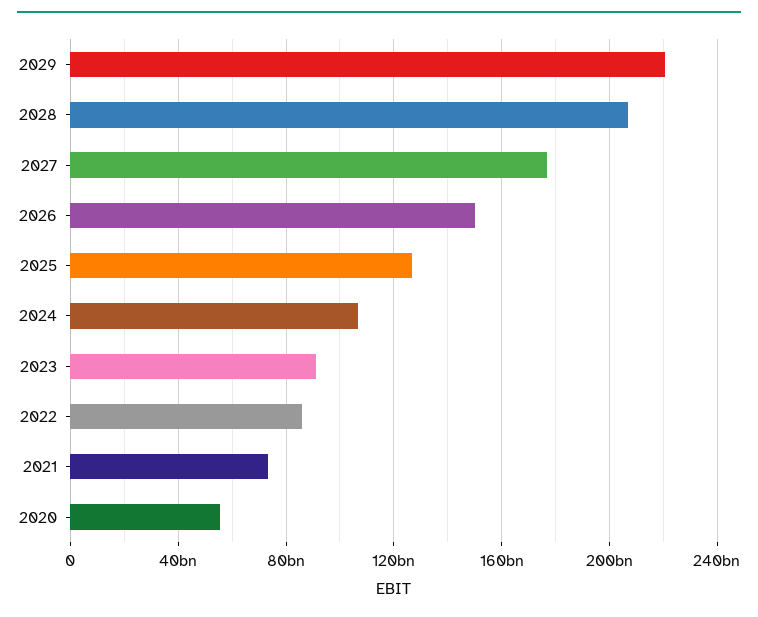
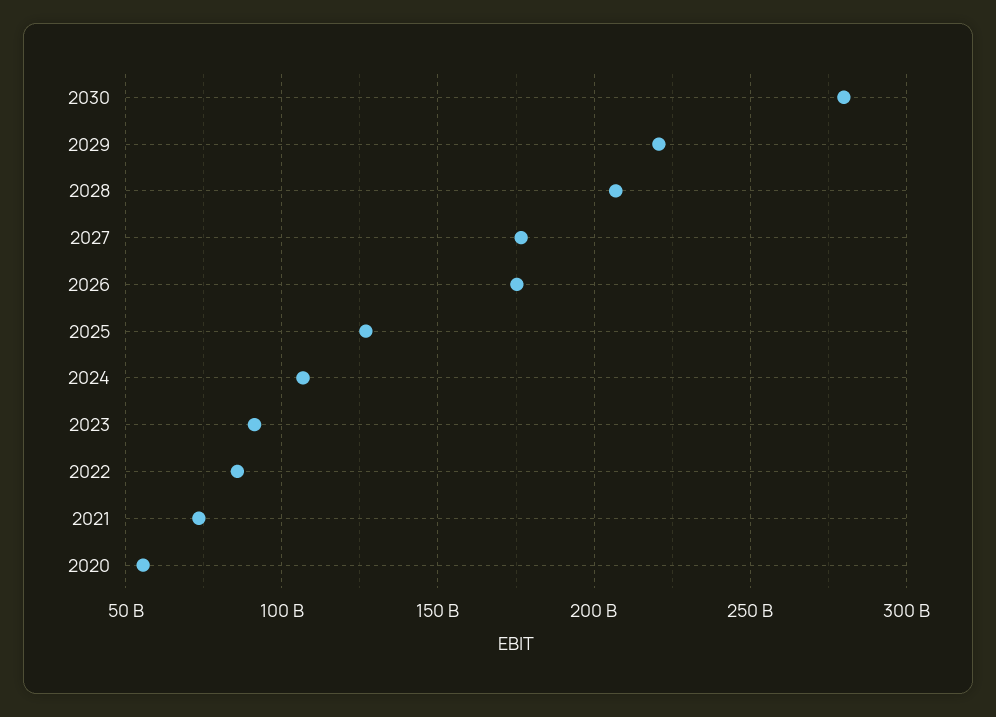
2026: 150000000000 -> 175000000000
2030: none -> 280000000000

